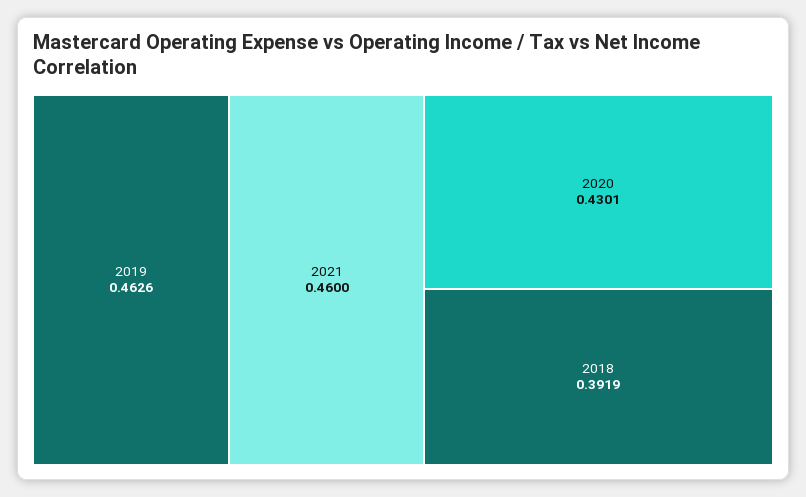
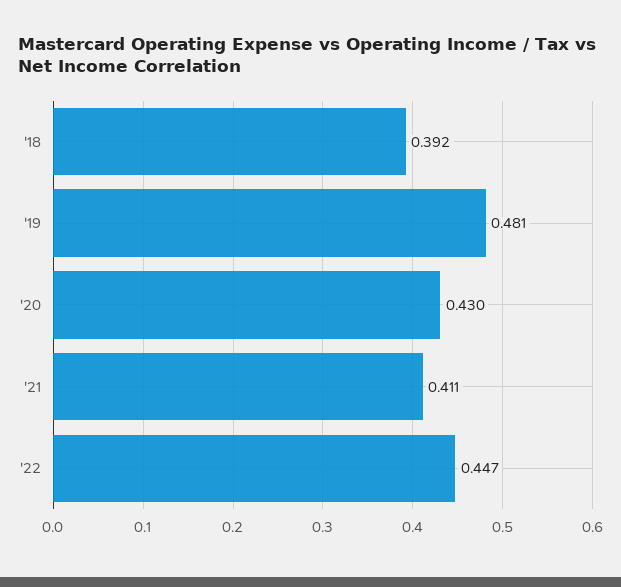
2019: 0.4626 -> 0.481
2021: 0.46 -> 0.411
'22: none -> 0.447

